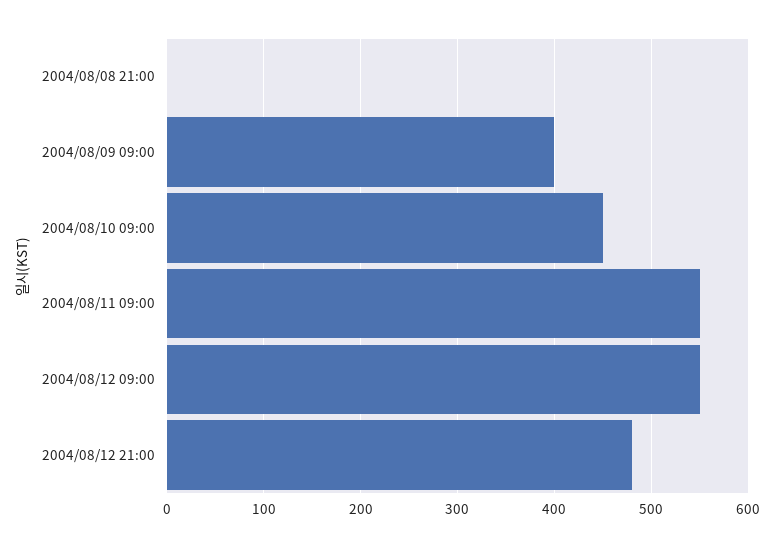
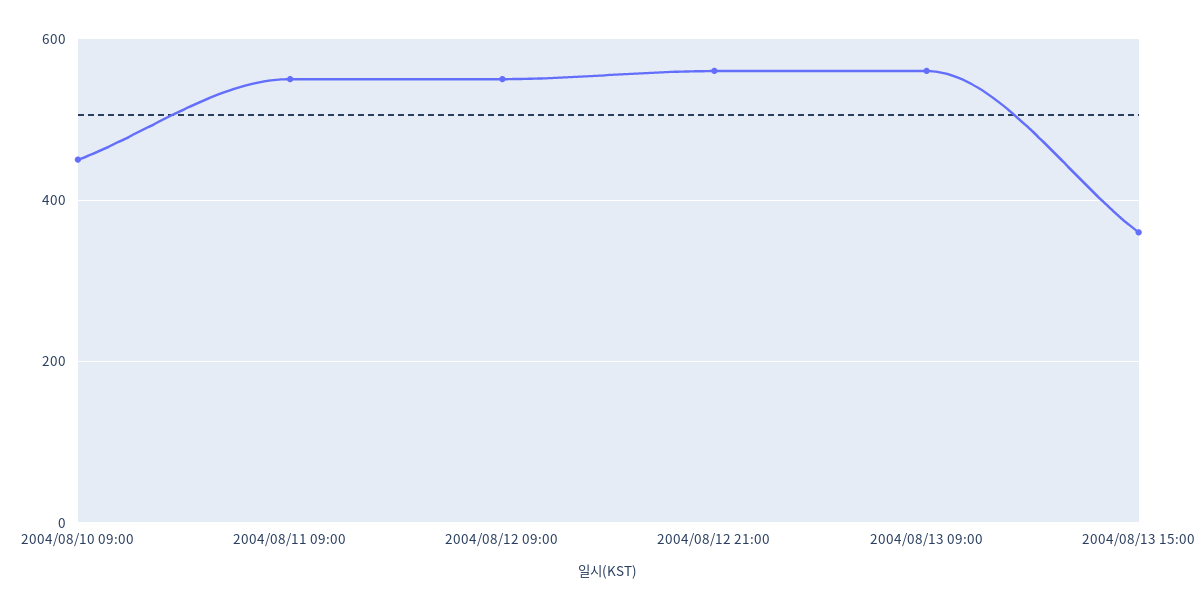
2004/08/08 21:00: 0 -> none
2004/08/09 09:00: 400 -> none
2004/08/12 21:00: 480 -> 560
2004/08/13 09:00: none -> 560
2004/08/13 15:00: none -> 360

